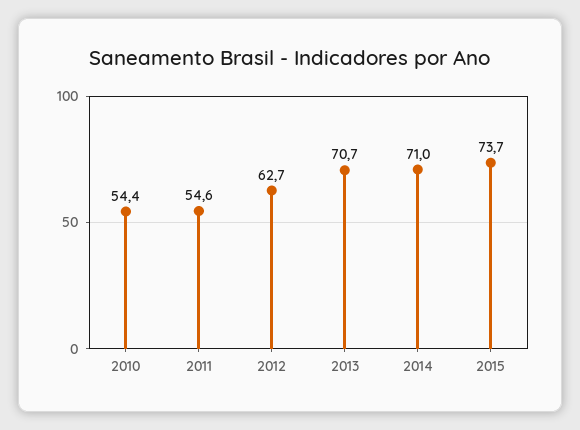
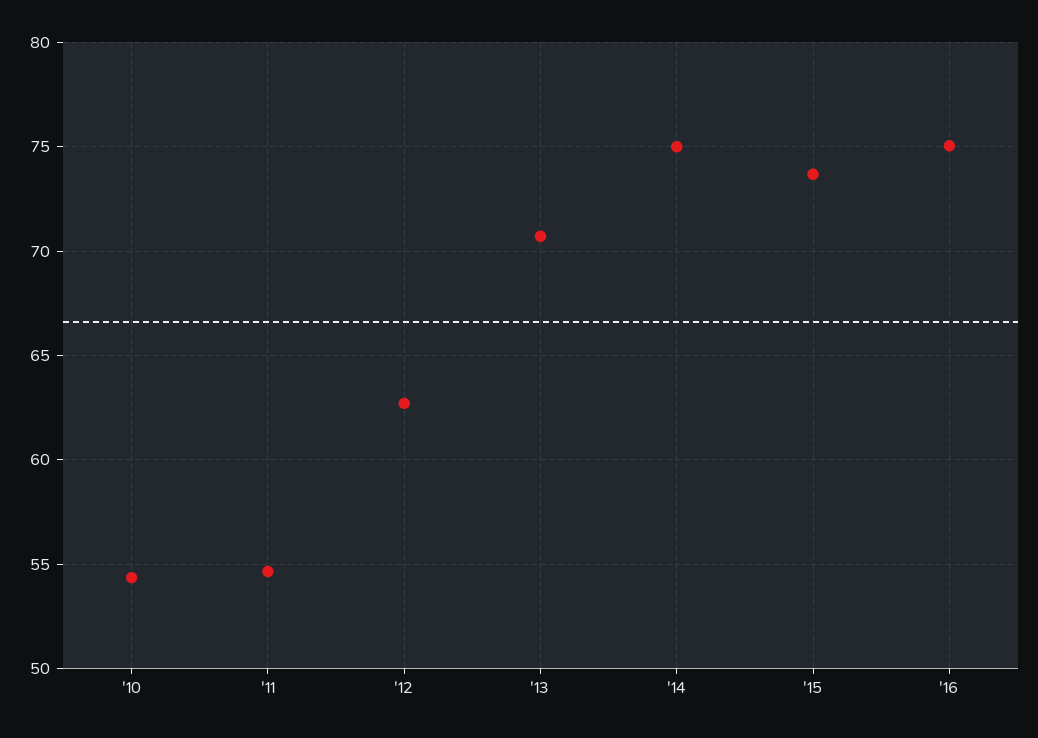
2014: 71 -> 75
'16: none -> 75

